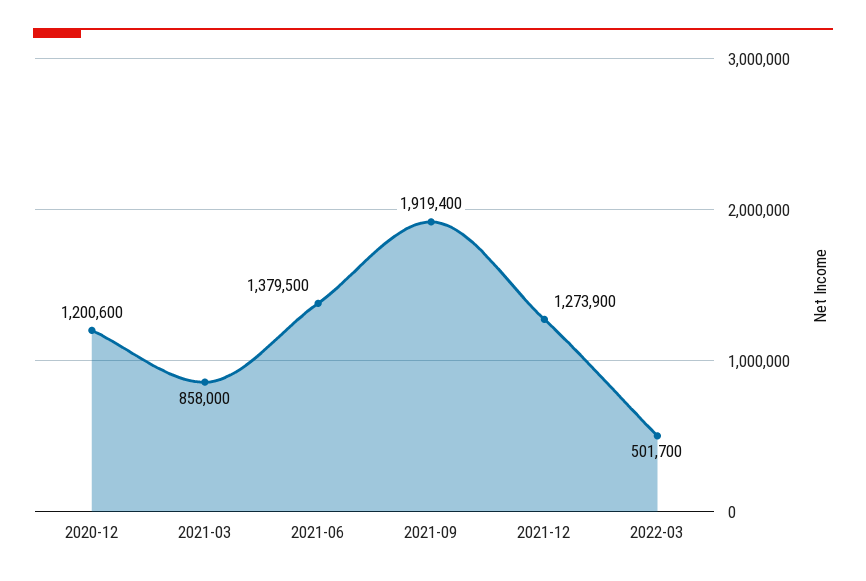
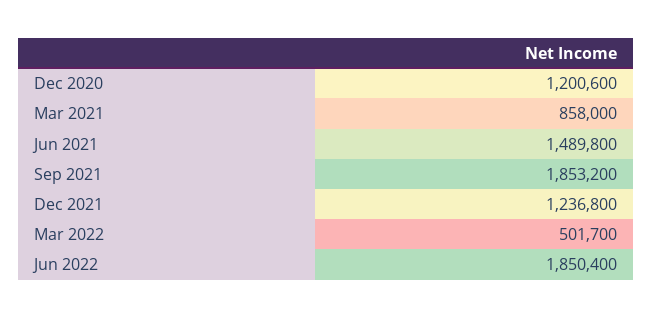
2021-06: 1379500 -> 1489800
2021-09: 1919400 -> 1853200
2021-12: 1273900 -> 1236800
Jun 2022: none -> 1850400

